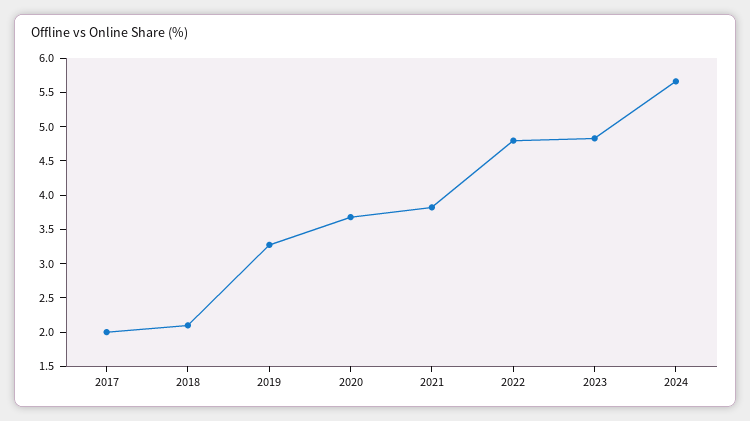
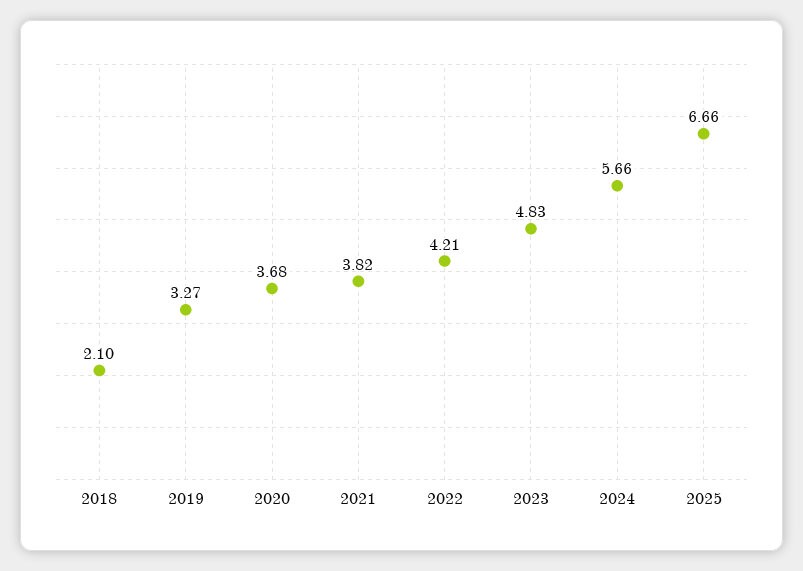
2017: 2 -> none
2022: 4.75 -> 4.21
2025: none -> 6.66

